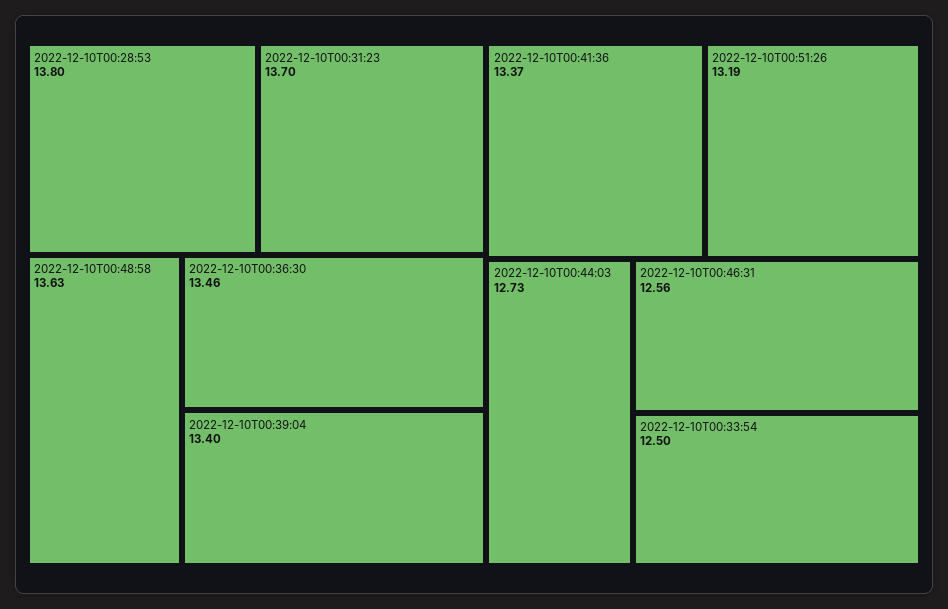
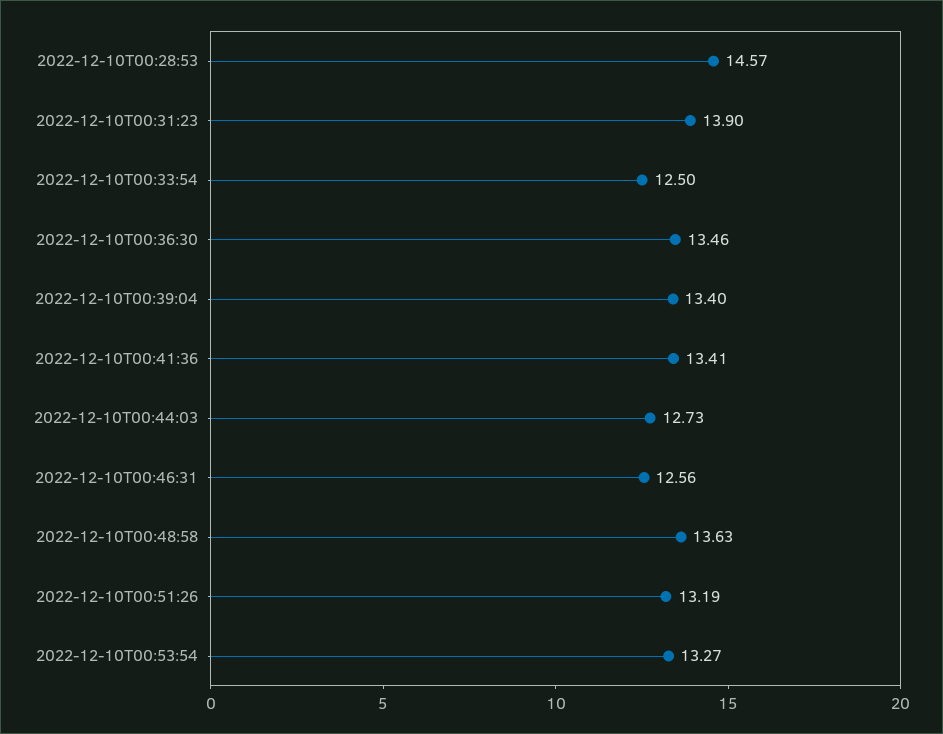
2022-12-10T00:28:53: 13.8 -> 14.57
2022-12-10T00:31:23: 13.7 -> 13.9
2022-12-10T00:41:36: 13.37 -> 13.41
2022-12-10T00:53:54: none -> 13.27

